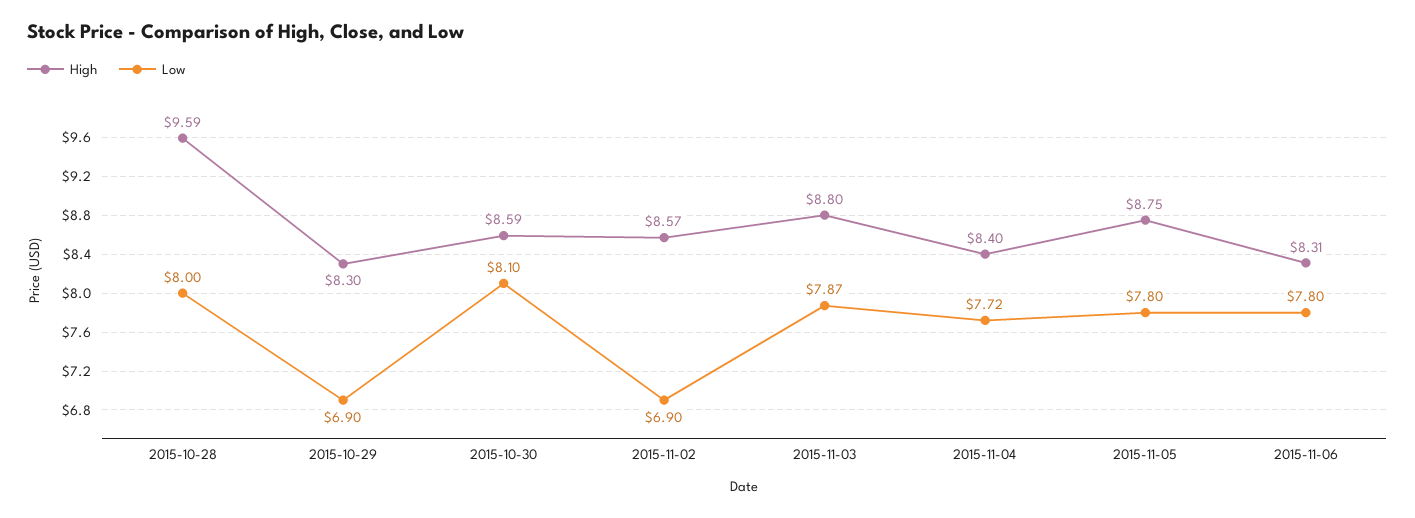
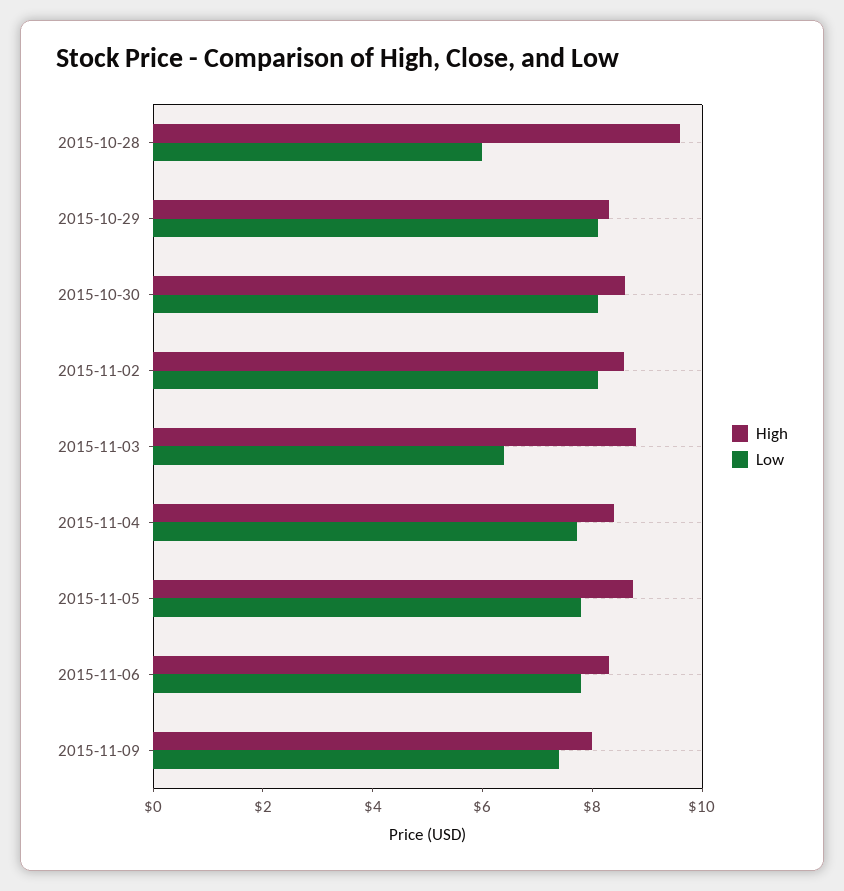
Low, 2015-10-28: 8 -> 6
Low, 2015-10-29: 6.9 -> 8
Low, 2015-11-02: 6.9 -> 8
Low, 2015-11-03: 7.87 -> 6.5
High, 2015-11-09: none -> 8
Low, 2015-11-09: none -> 7.5

